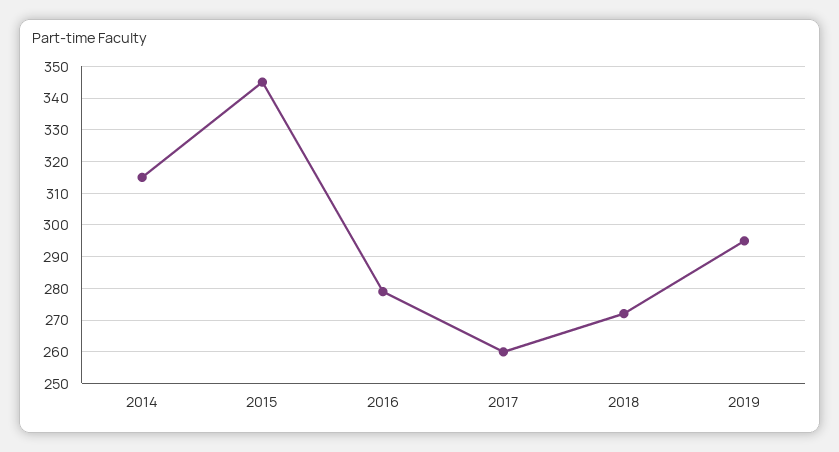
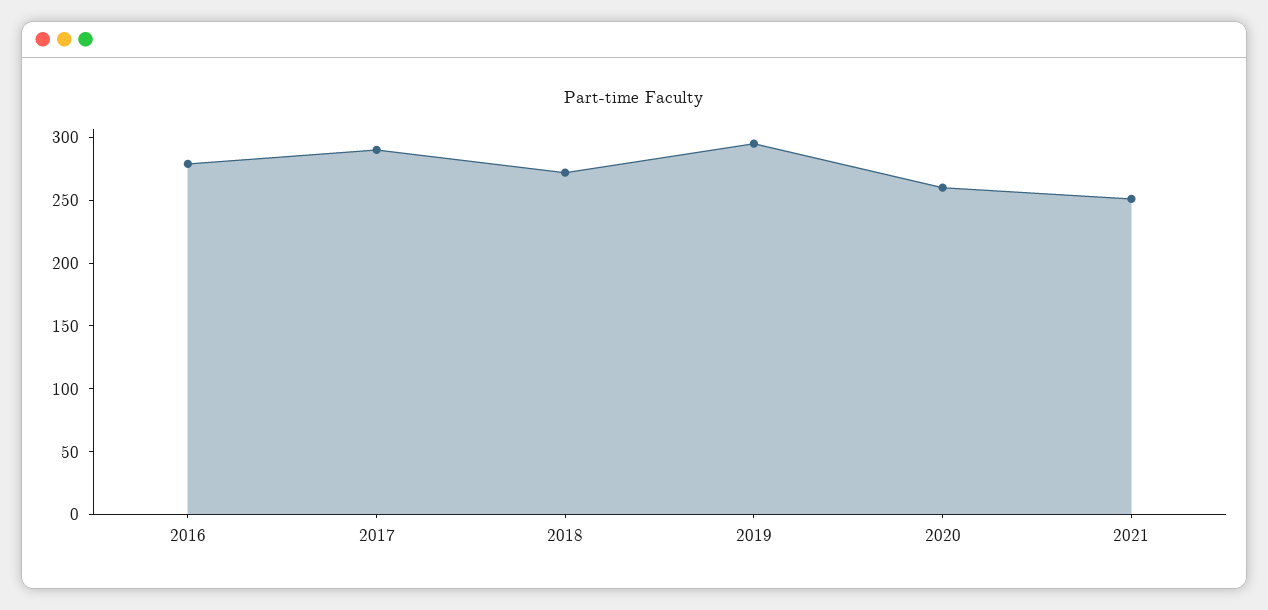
2014: 315 -> none
2015: 345 -> none
2017: 260 -> 290
2020: none -> 260
2021: none -> 250

